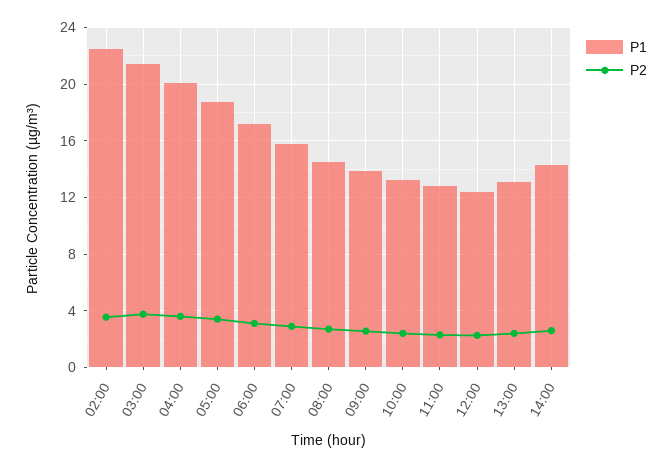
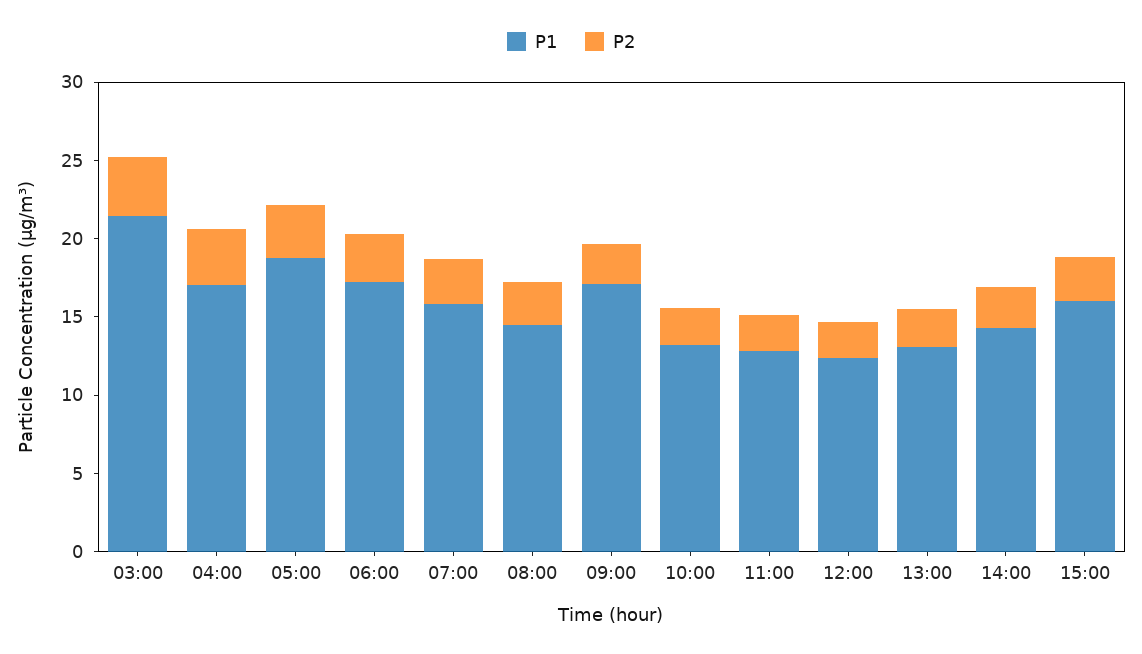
P1, 02:00: 22.5 -> none
P2, 02:00: 3.5 -> none
P1, 04:00: 20 -> 17
P1, 09:00: 14 -> 17
P1, 15:00: none -> 16
P2, 15:00: none -> 3

